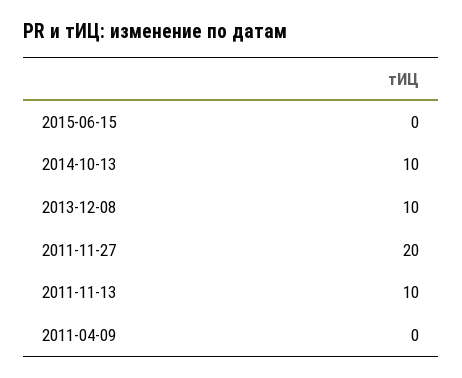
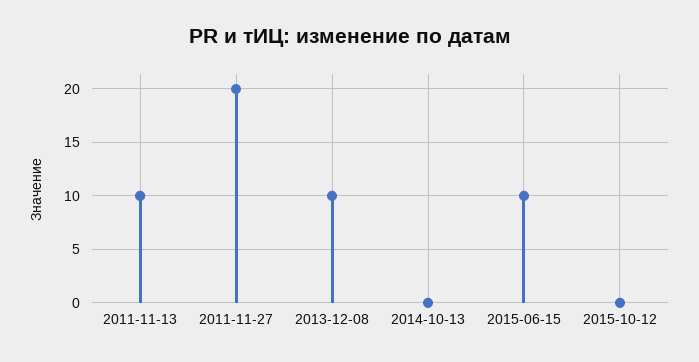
2015-06-15: 0 -> 10
2014-10-13: 10 -> 0
2011-04-09: 0 -> none
2015-10-12: none -> 0

